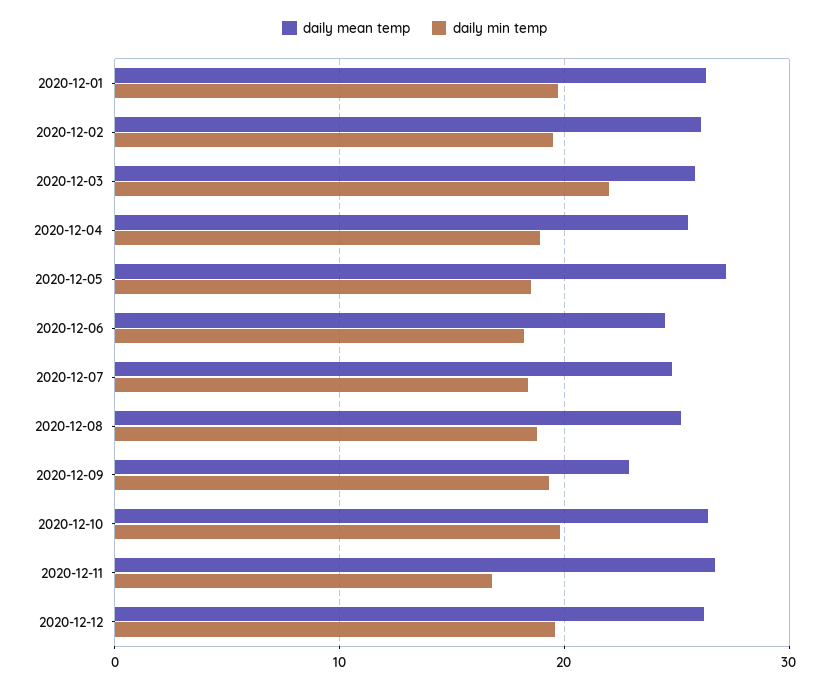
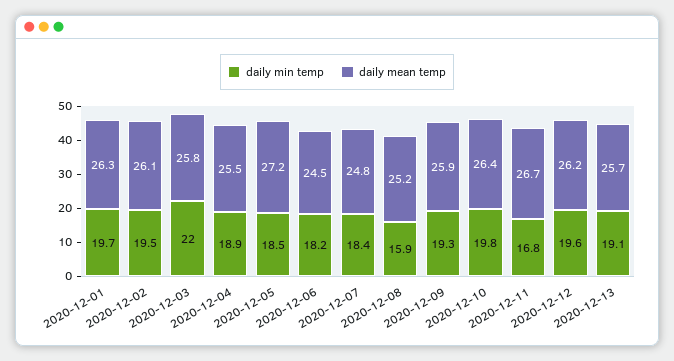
daily min temp, 2020-12-08: 19 -> 15.9
daily mean temp, 2020-12-09: 23 -> 25.9
daily min temp, 2020-12-13: none -> 19.1
daily mean temp, 2020-12-13: none -> 25.7

